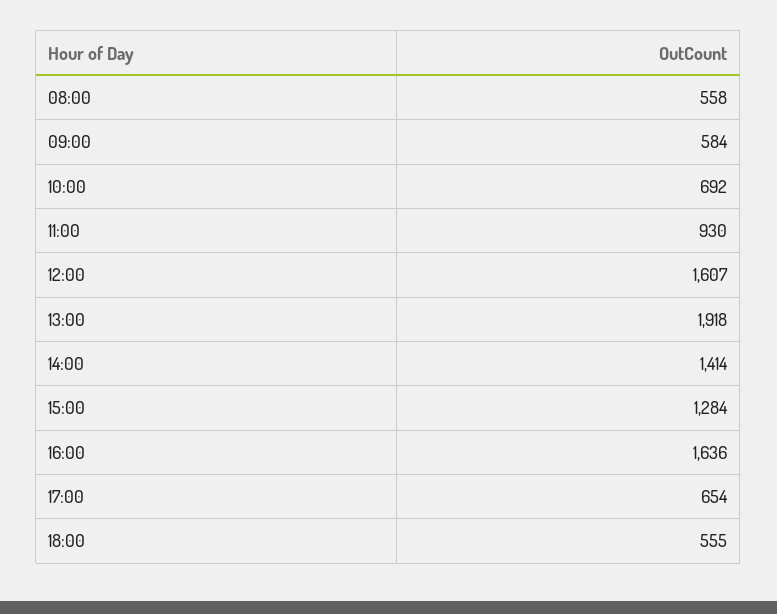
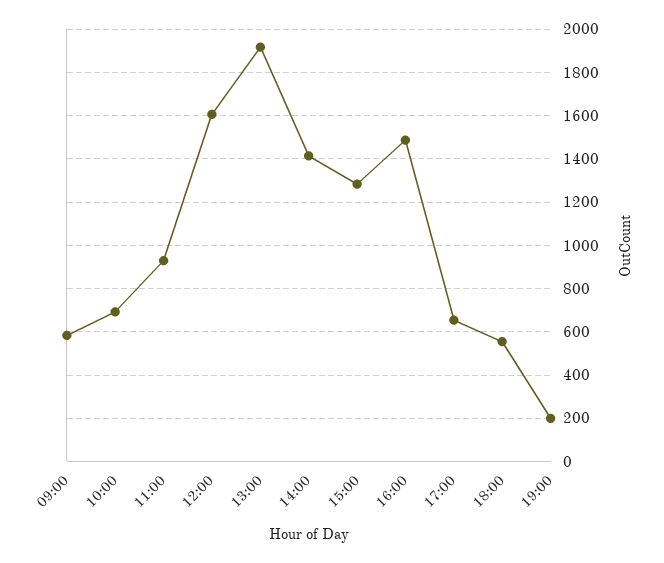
08:00: 558 -> none
16:00: 1636 -> 1500
19:00: none -> 200

